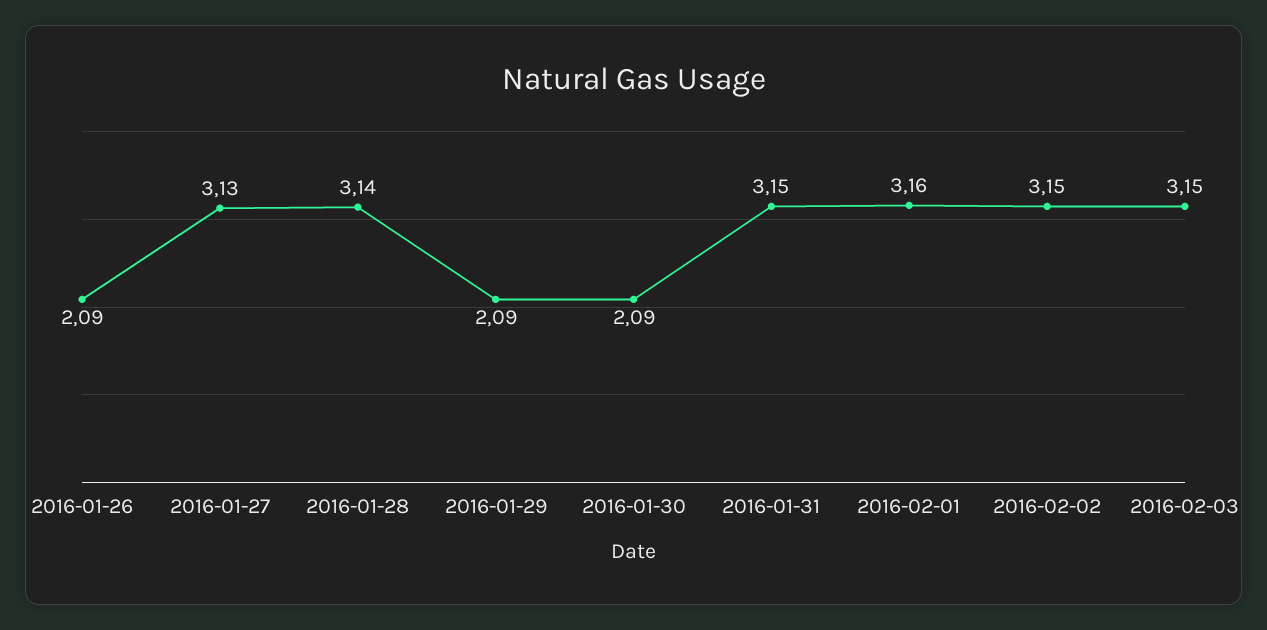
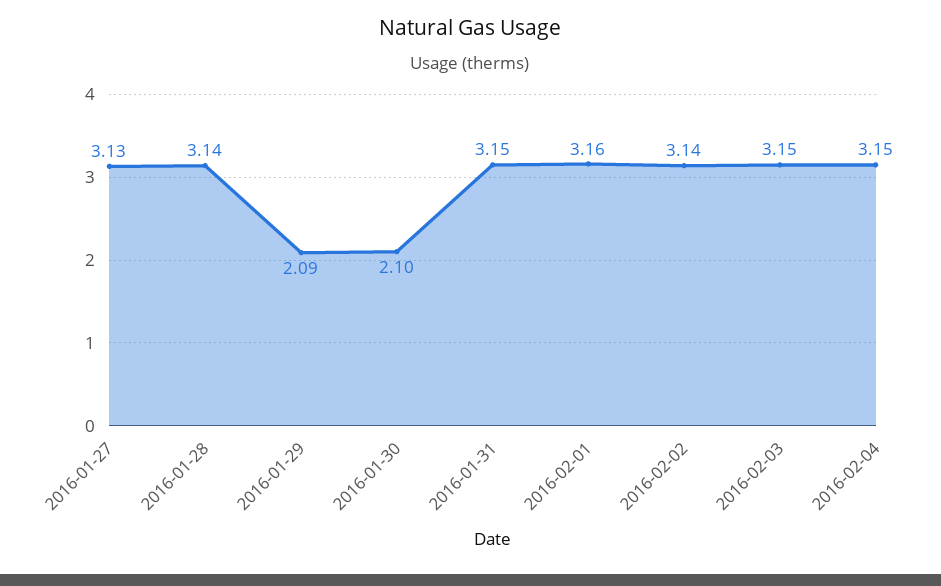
2016-01-26: 2.09 -> none
2016-01-30: 2.09 -> 2.1
2016-02-02: 3.15 -> 3.14
2016-02-04: none -> 3.15

